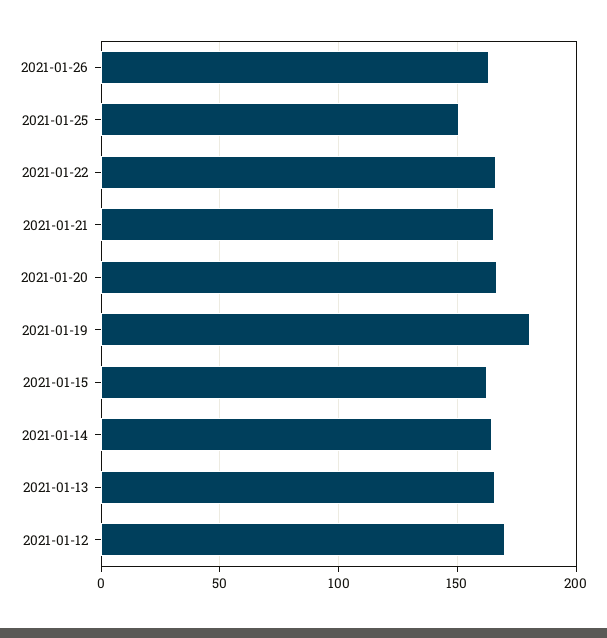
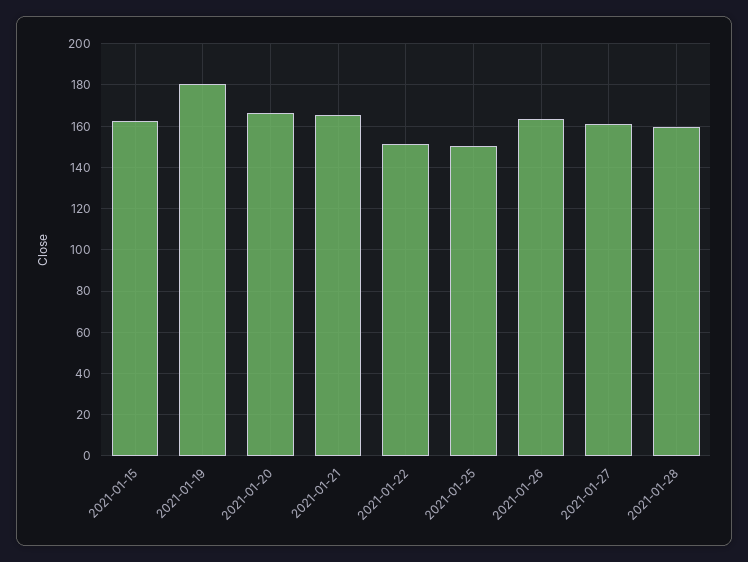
2021-01-22: 165 -> 150
2021-01-14: 165 -> none
2021-01-13: 165 -> none
2021-01-12: 170 -> none
2021-01-27: none -> 160
2021-01-28: none -> 160

